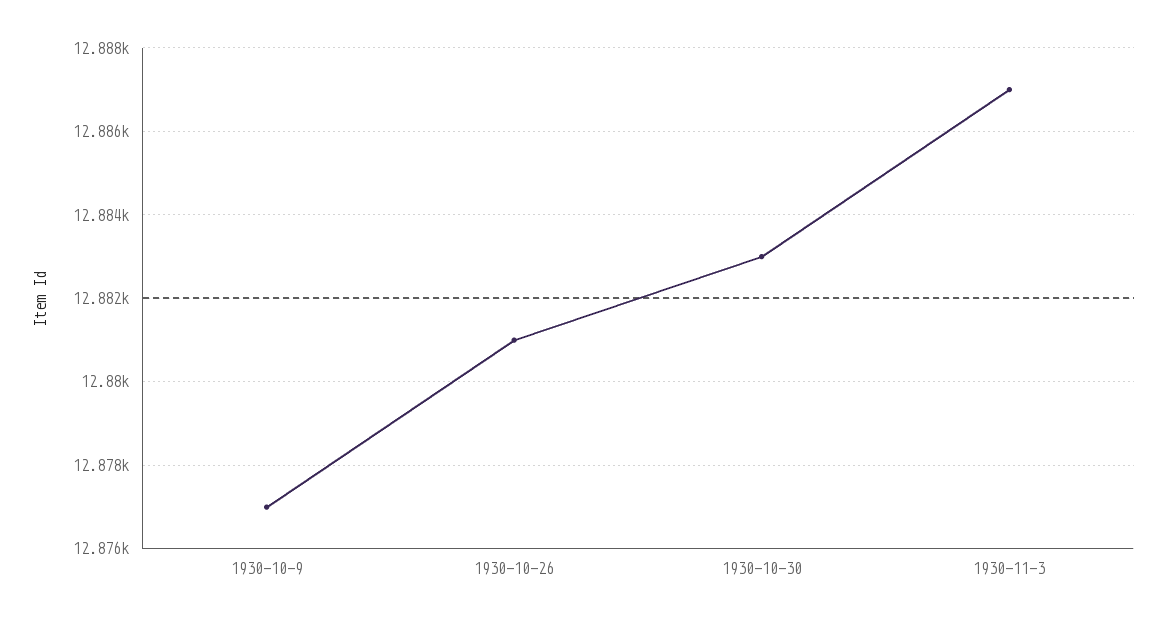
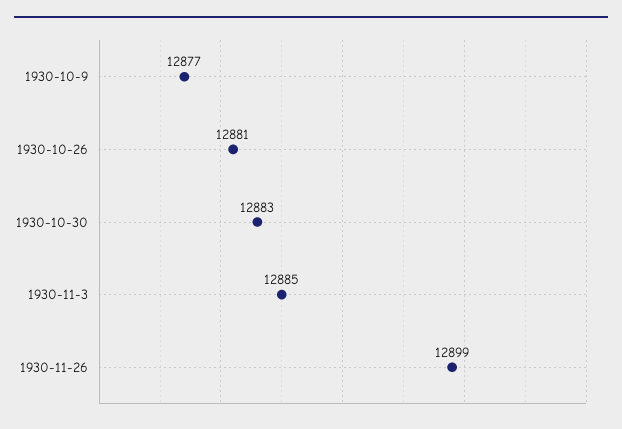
1930-11-3: 12887 -> 12885
1930-11-26: none -> 12899

